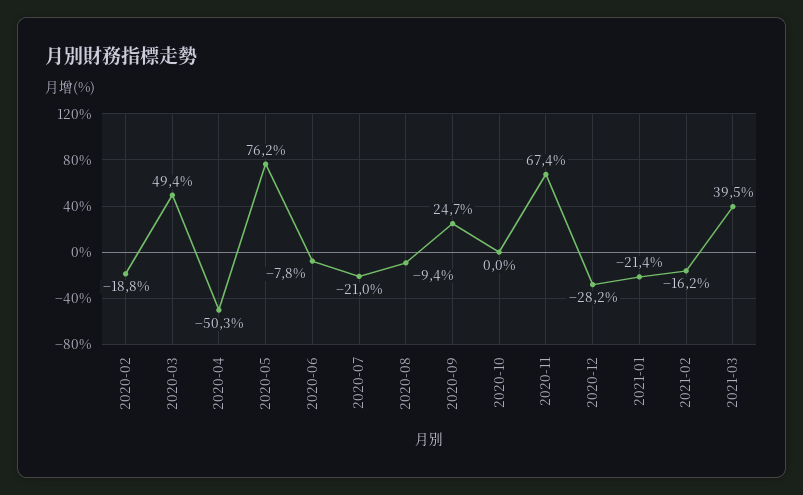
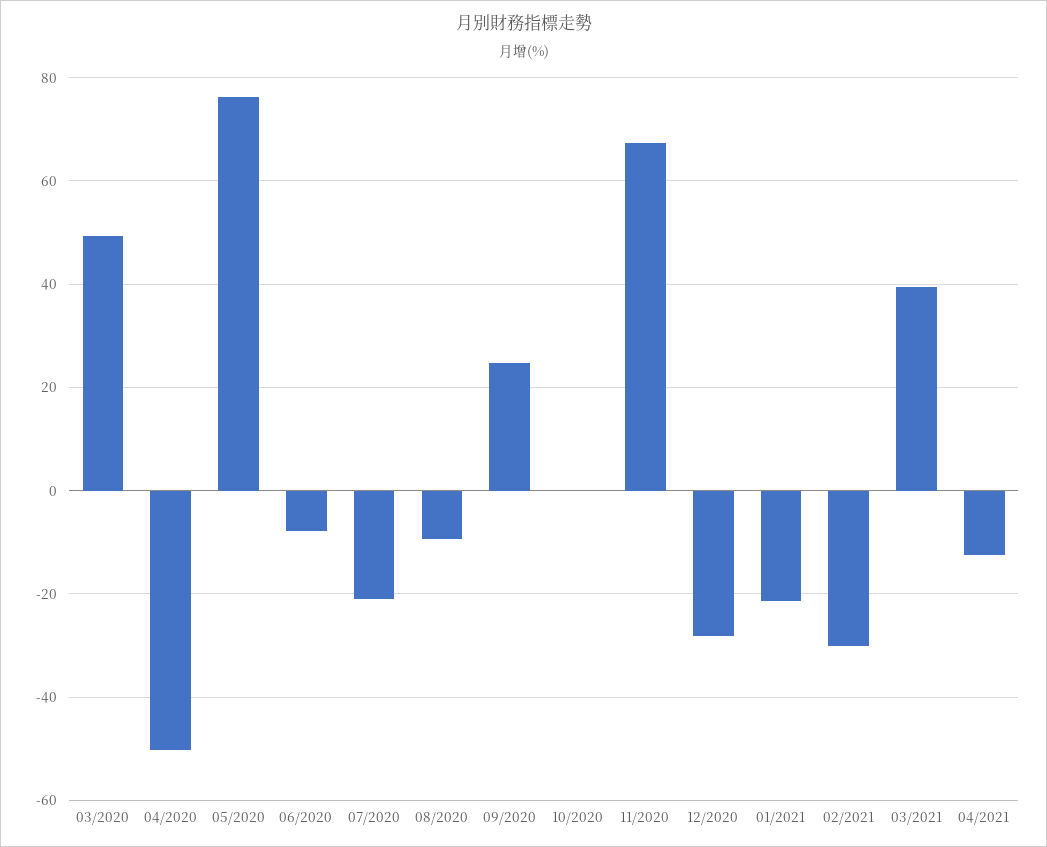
2020-02: -18.8 -> none
2021-02: -16.2 -> -30
04/2021: none -> -12

